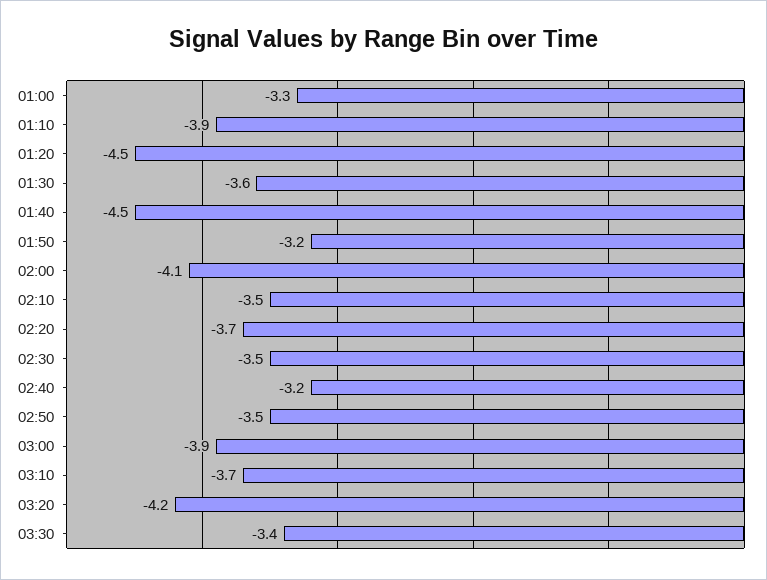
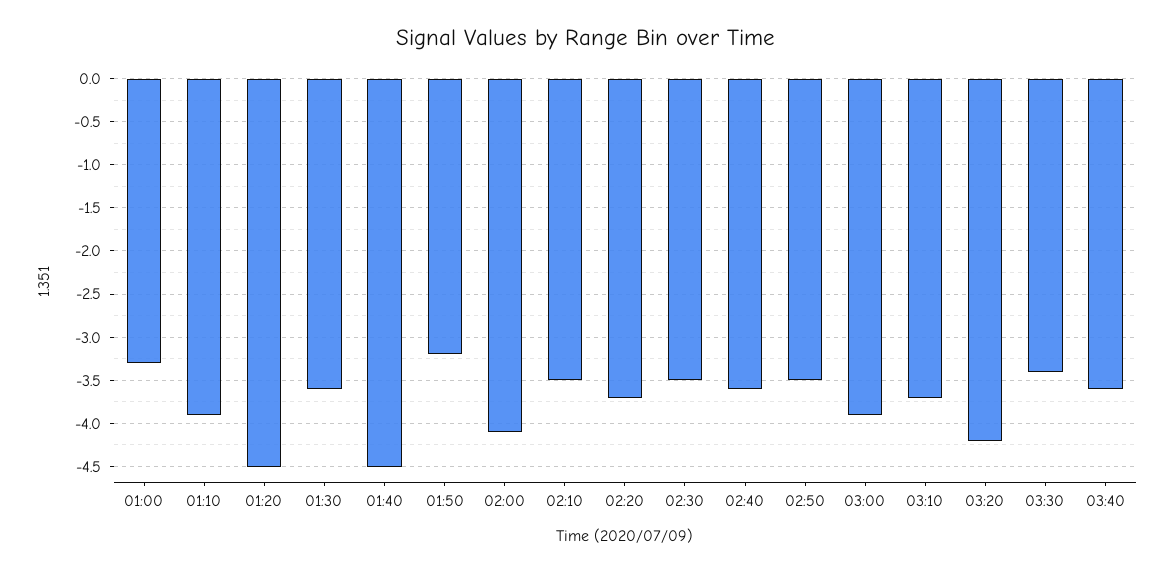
02:40: -3.2 -> -3.6
03:40: none -> -3.6

